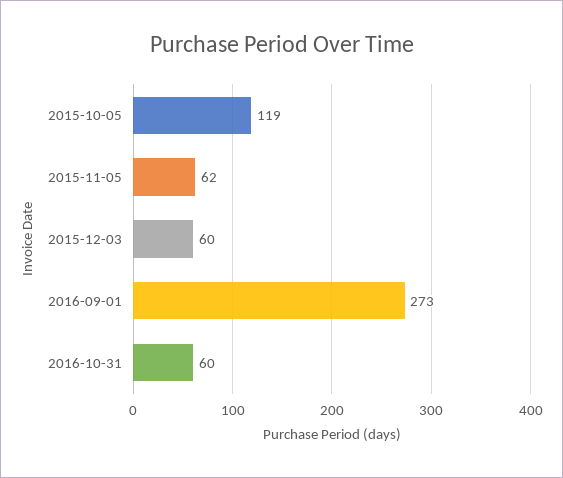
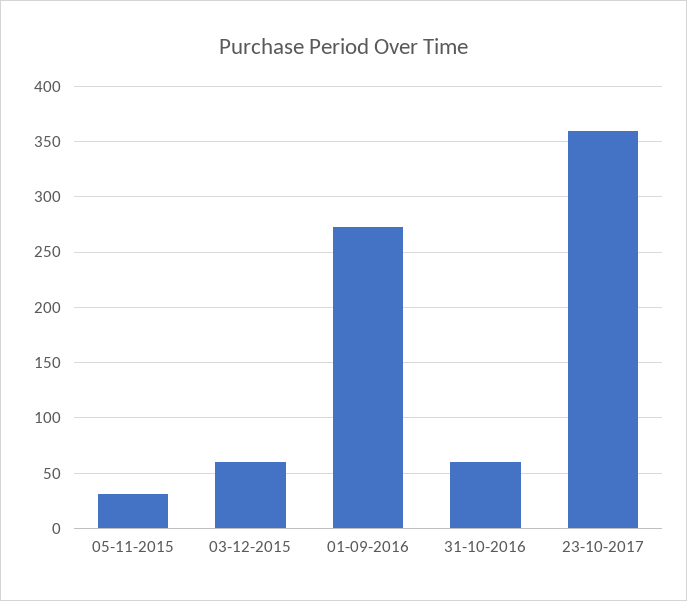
2015-10-05: 119 -> none
2015-11-05: 62 -> 30
23-10-2017: none -> 360

